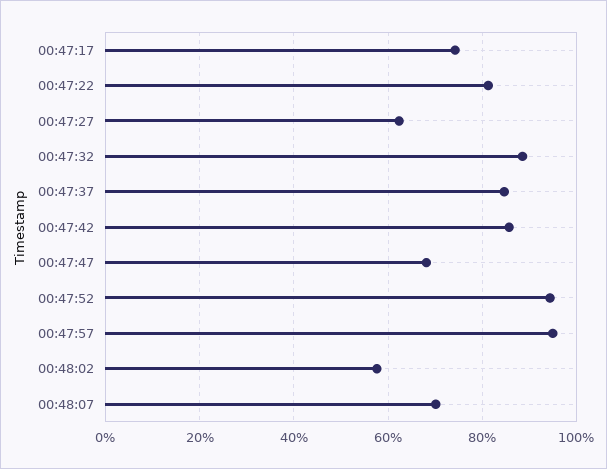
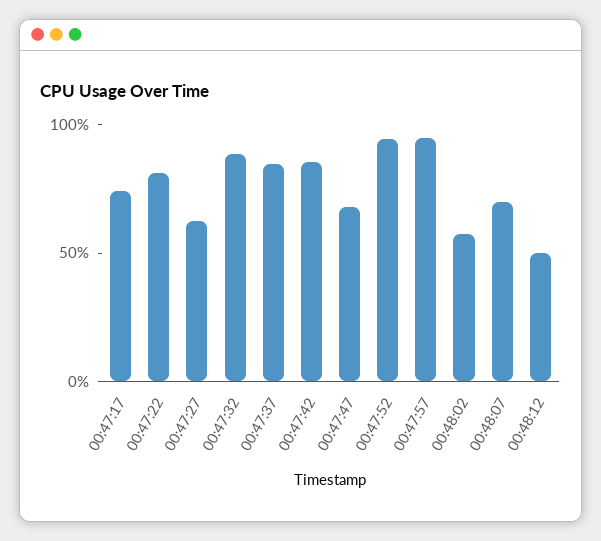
00:48:12: none -> 50

